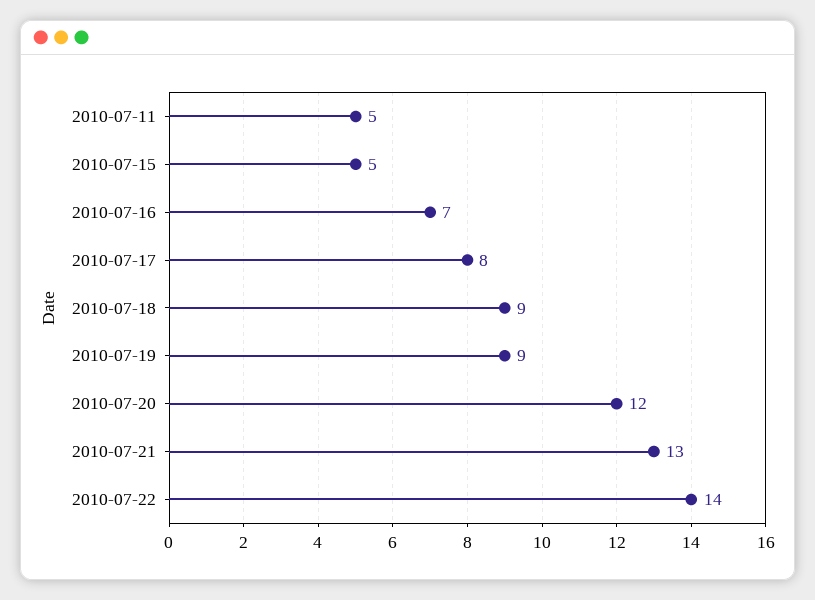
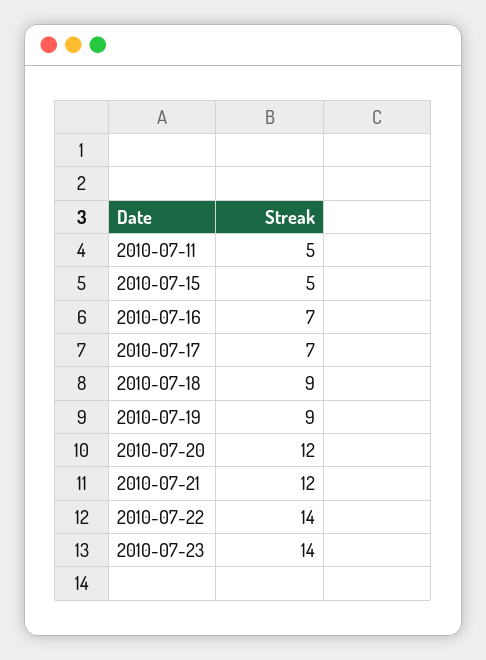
2010-07-17: 8 -> 7
2010-07-21: 13 -> 12
2010-07-23: none -> 14

